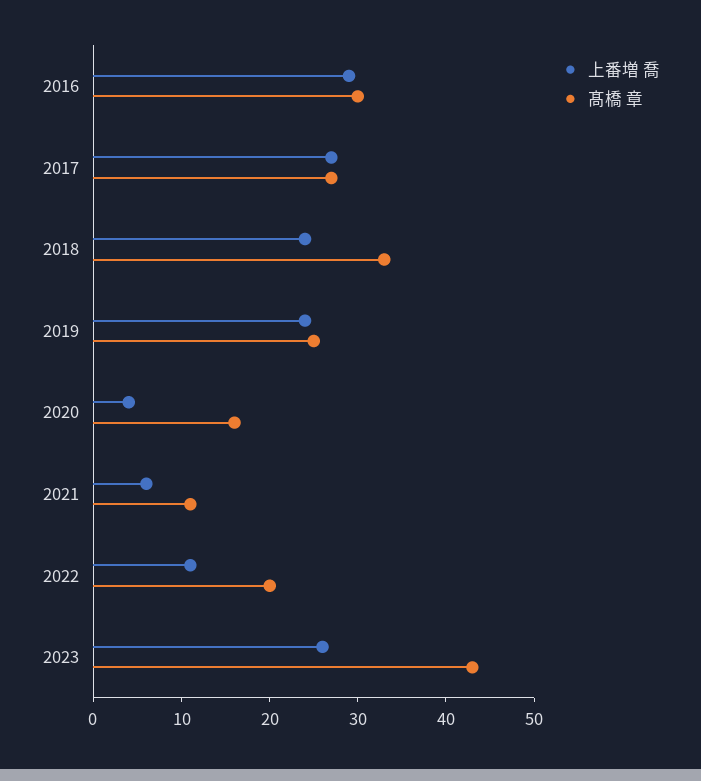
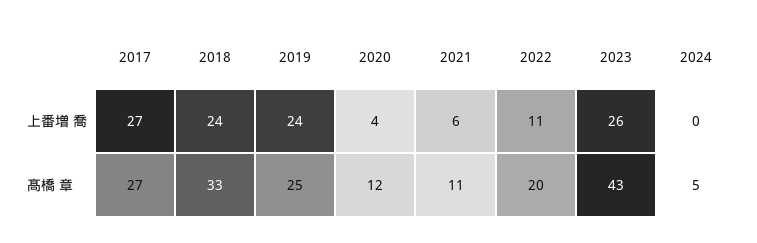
上番増 喬, 2016: 29 -> none
髙橋 章, 2016: 30 -> none
髙橋 章, 2020: 16 -> 12
上番増 喬, 2024: none -> 0
髙橋 章, 2024: none -> 5

